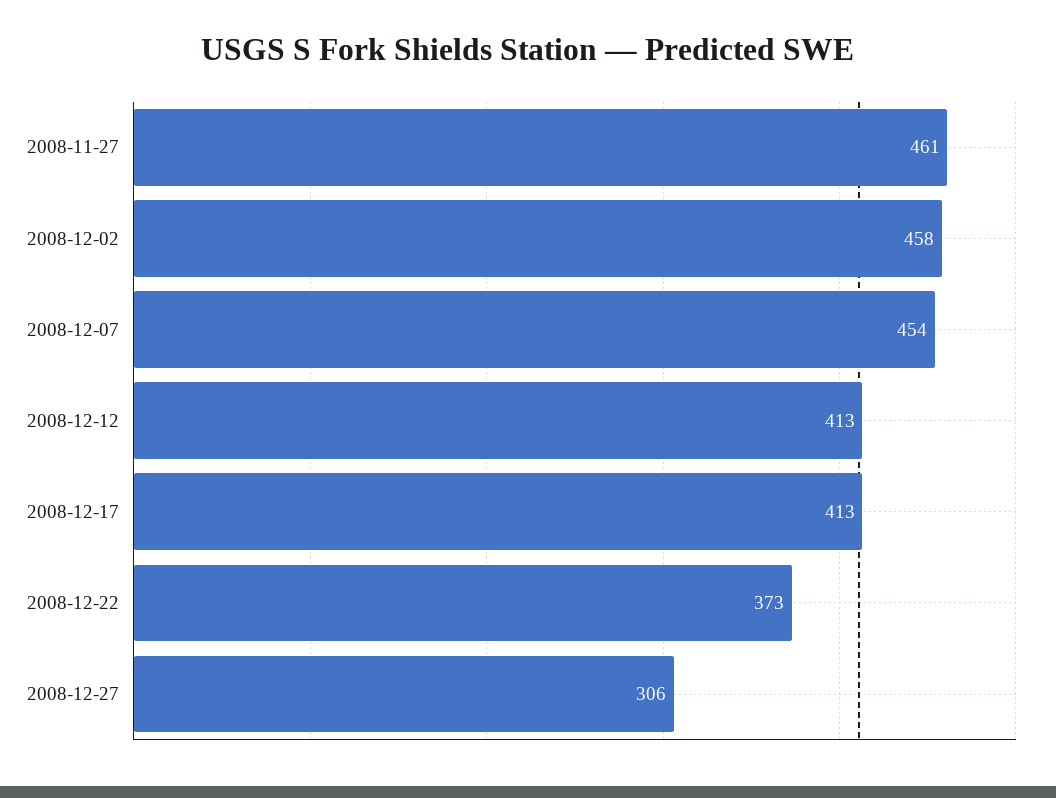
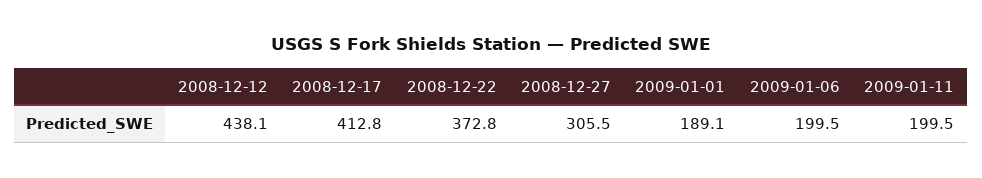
2008-11-27: 461 -> none
2008-12-02: 458 -> none
2008-12-07: 454 -> none
2008-12-12: 413 -> 438.1
2009-01-01: none -> 189.1
2009-01-06: none -> 199.5
2009-01-11: none -> 199.5

